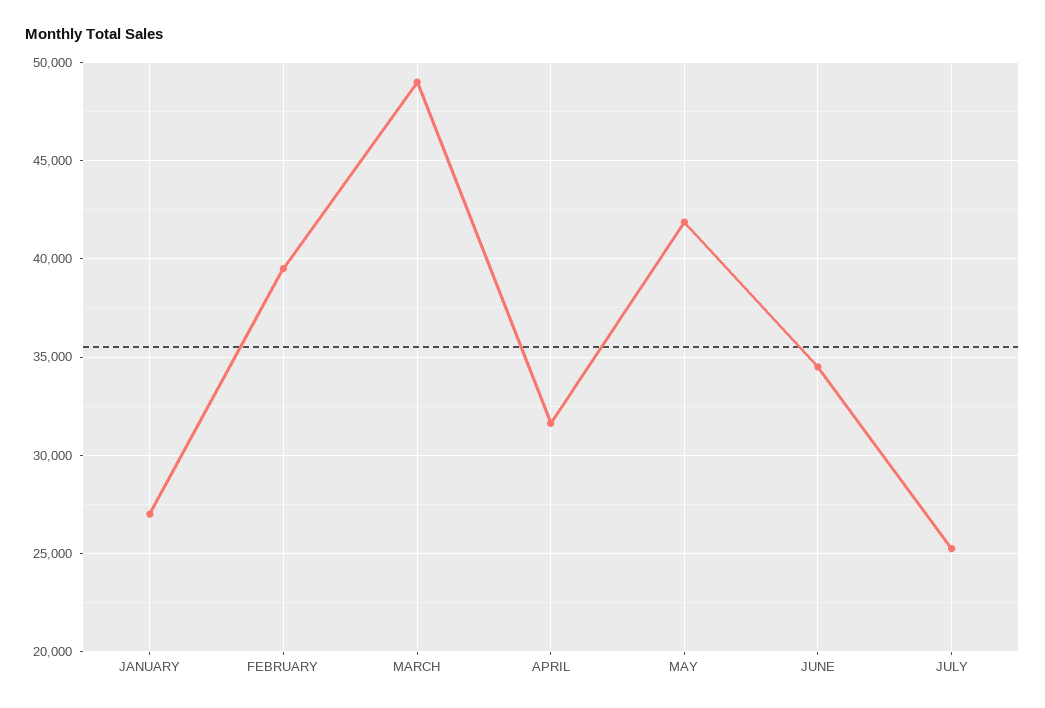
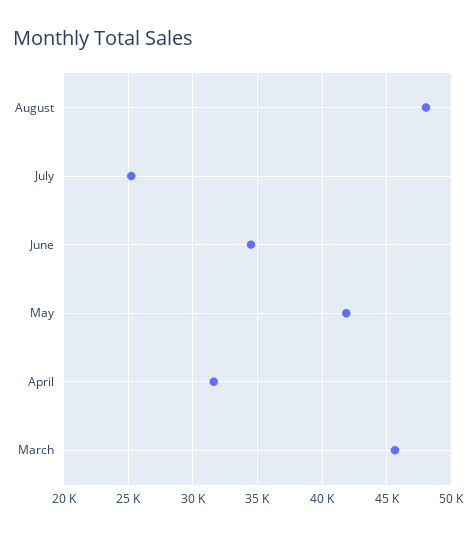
JANUARY: 27000 -> none
FEBRUARY: 39500 -> none
MARCH: 49000 -> 45500
August: none -> 48000

